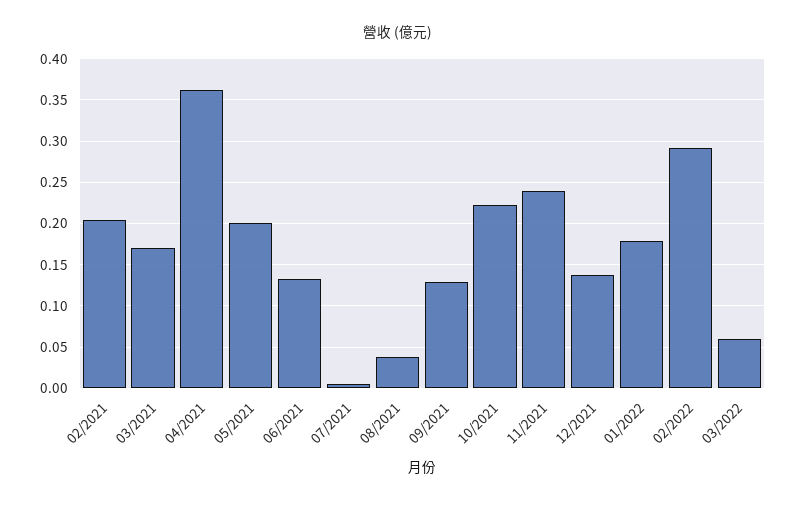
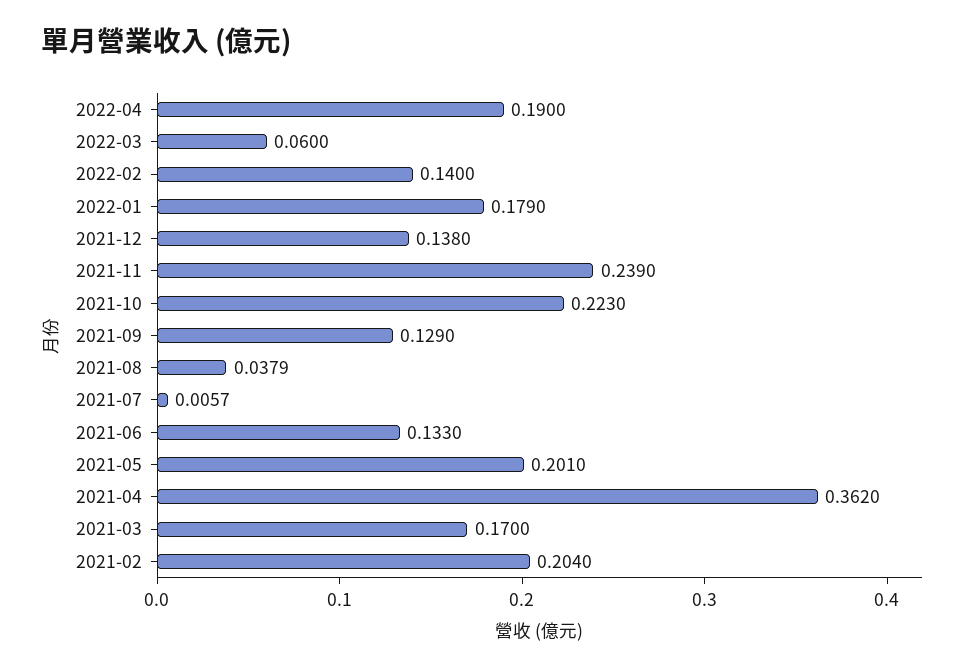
02/2022: 0.29 -> 0.14
2022-04: none -> 0.19

